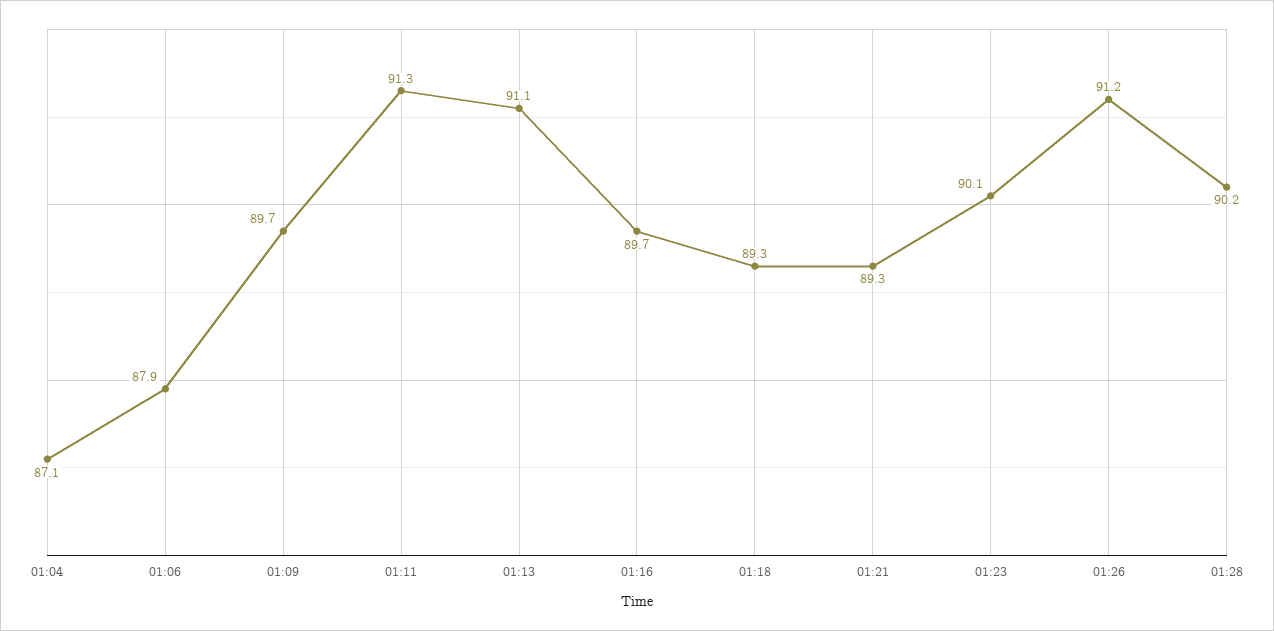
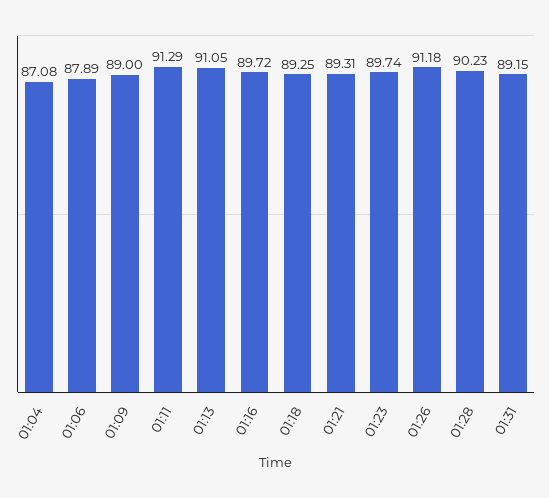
01:09: 89.7 -> 89
01:23: 90.1 -> 89.74
01:31: none -> 89.15

